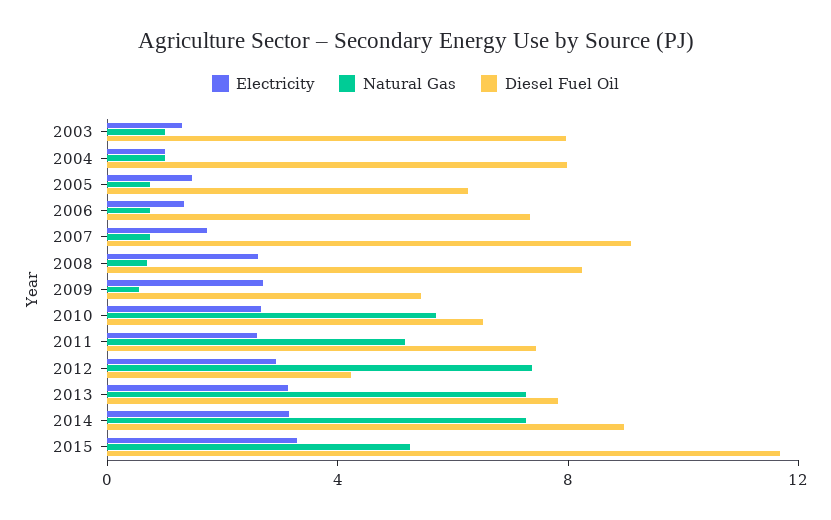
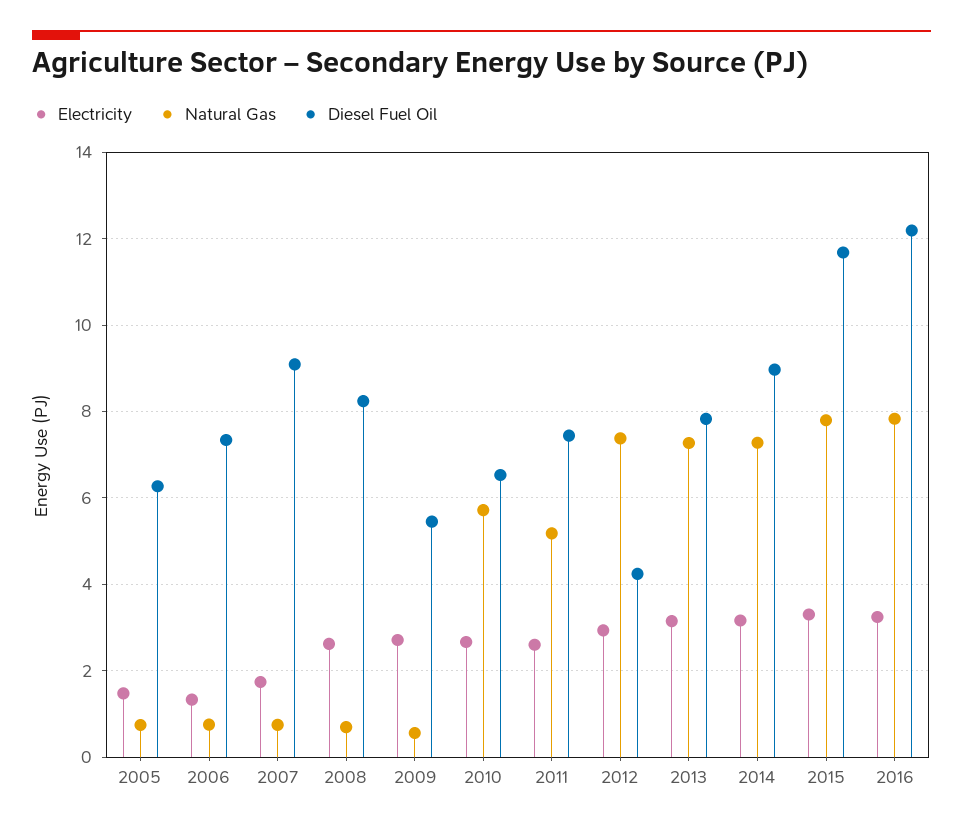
Electricity, 2003: 1 -> none
Natural Gas, 2003: 1 -> none
Diesel Fuel Oil, 2003: 8 -> none
Electricity, 2004: 1 -> none
Natural Gas, 2004: 1 -> none
Diesel Fuel Oil, 2004: 8 -> none
Natural Gas, 2015: 5 -> 7.8
Electricity, 2016: none -> 3.2
Natural Gas, 2016: none -> 7.8
Diesel Fuel Oil, 2016: none -> 12.2

